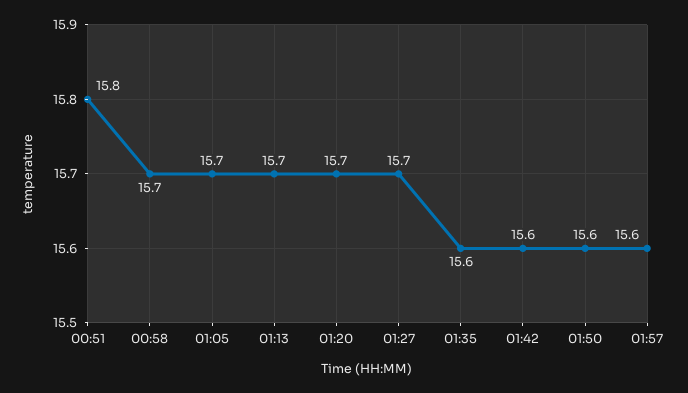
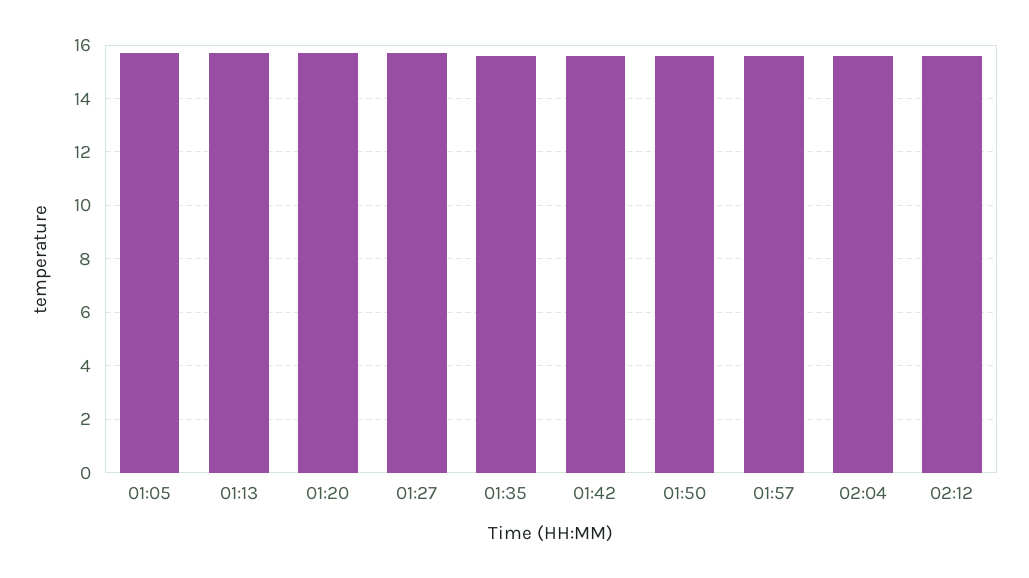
00:51: 15.8 -> none
00:58: 15.7 -> none
02:04: none -> 15.5
02:12: none -> 15.5

